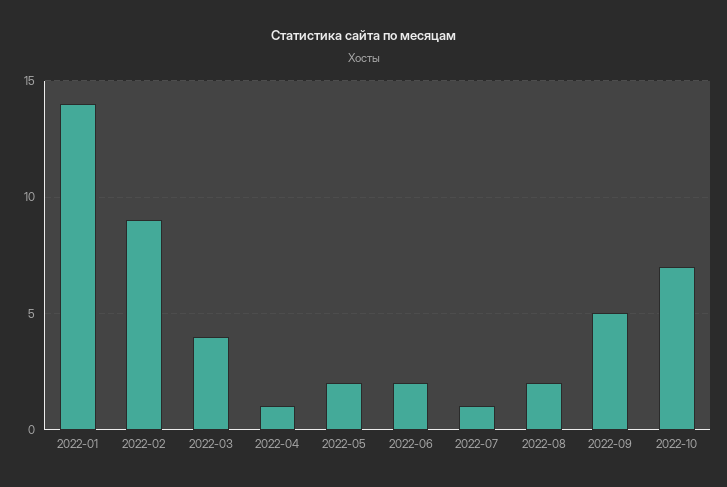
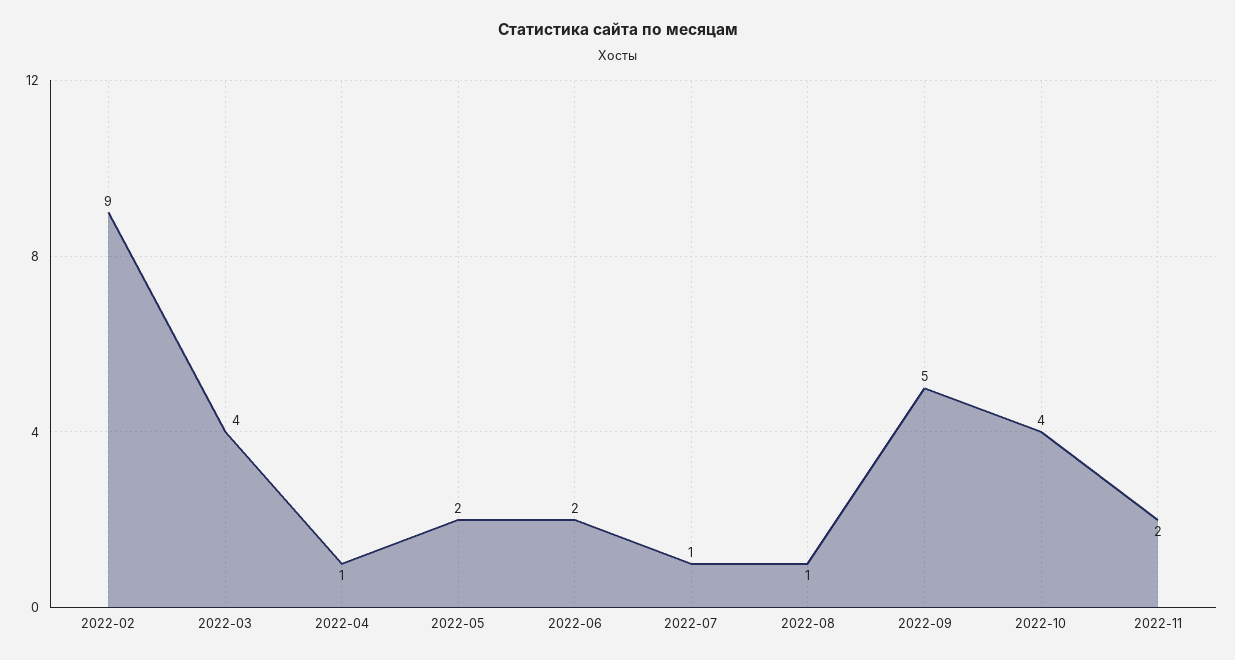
2022-01: 14 -> none
2022-08: 2 -> 1
2022-10: 7 -> 4
2022-11: none -> 2

